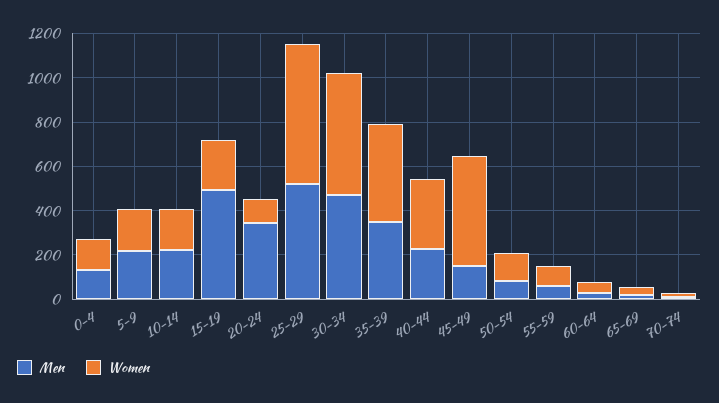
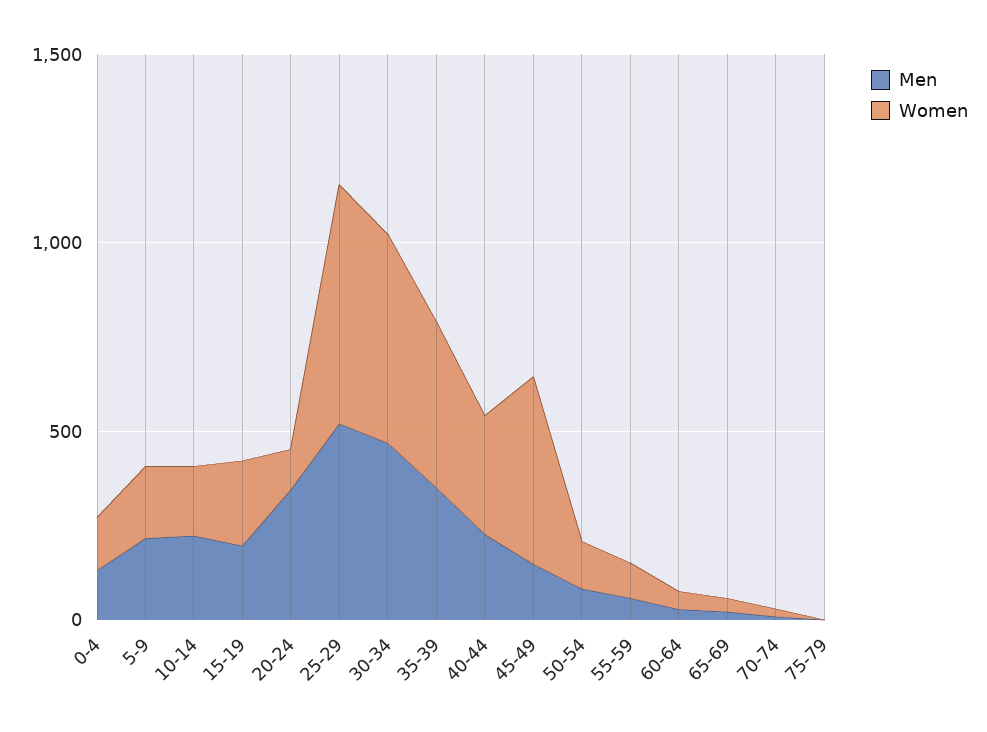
Men, 15-19: 500 -> 200
Men, 75-79: none -> 0
Women, 75-79: none -> 0

